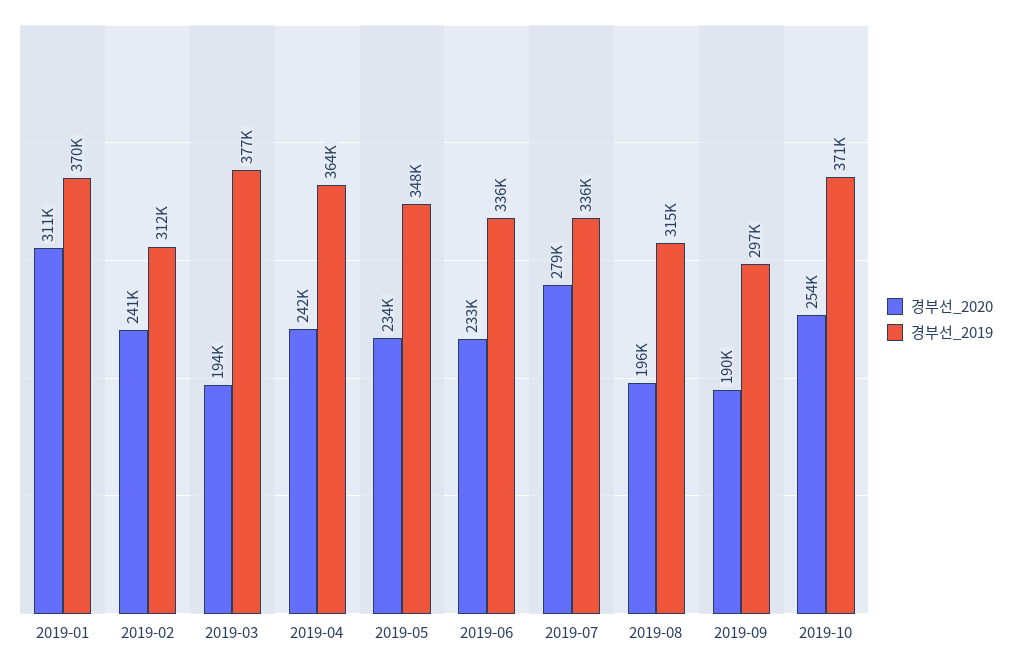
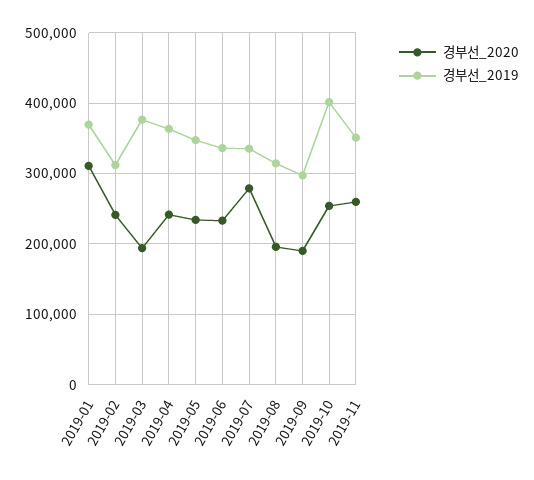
경부선_2019, 2019-10: 371000 -> 400000
경부선_2020, 2019-11: none -> 260000
경부선_2019, 2019-11: none -> 350000

